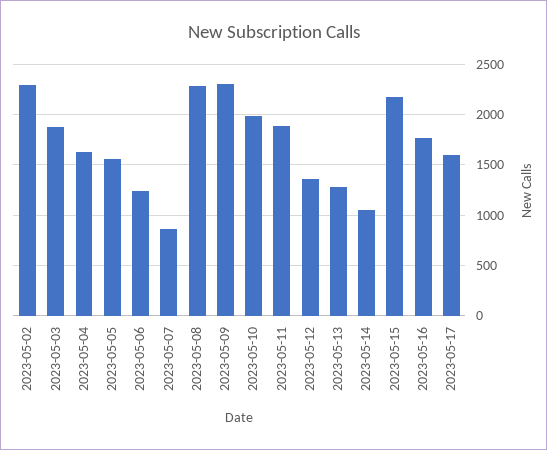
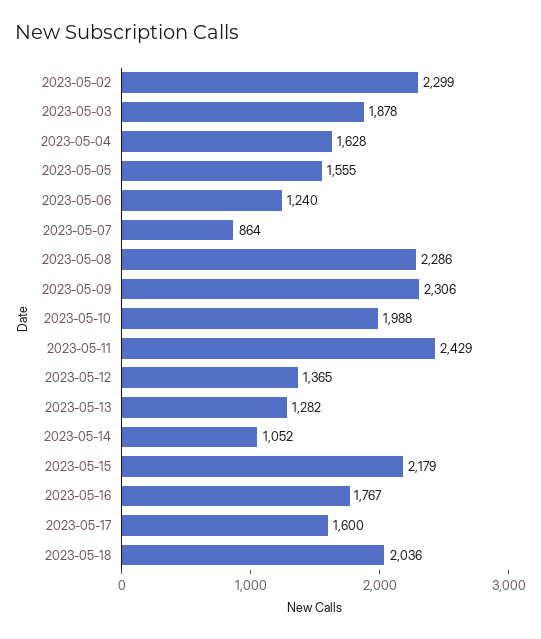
2023-05-11: 1900 -> 2429
2023-05-18: none -> 2036

